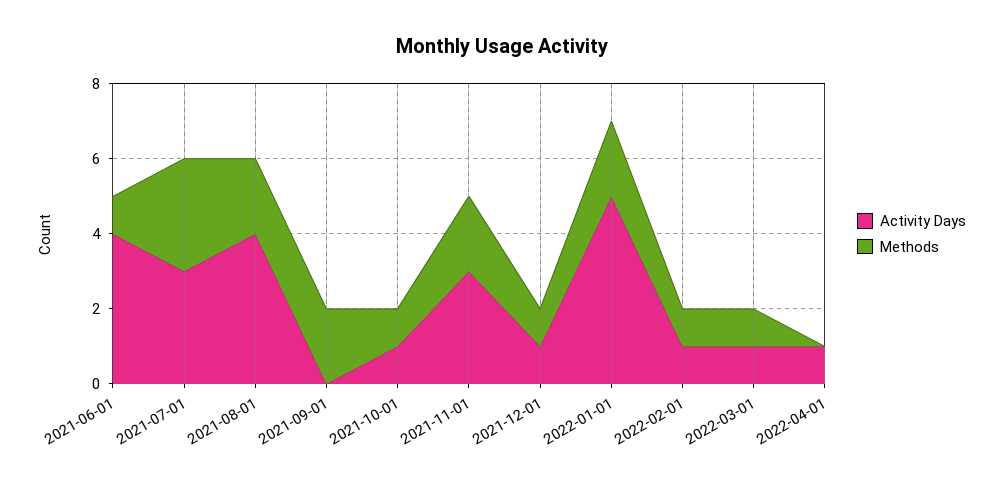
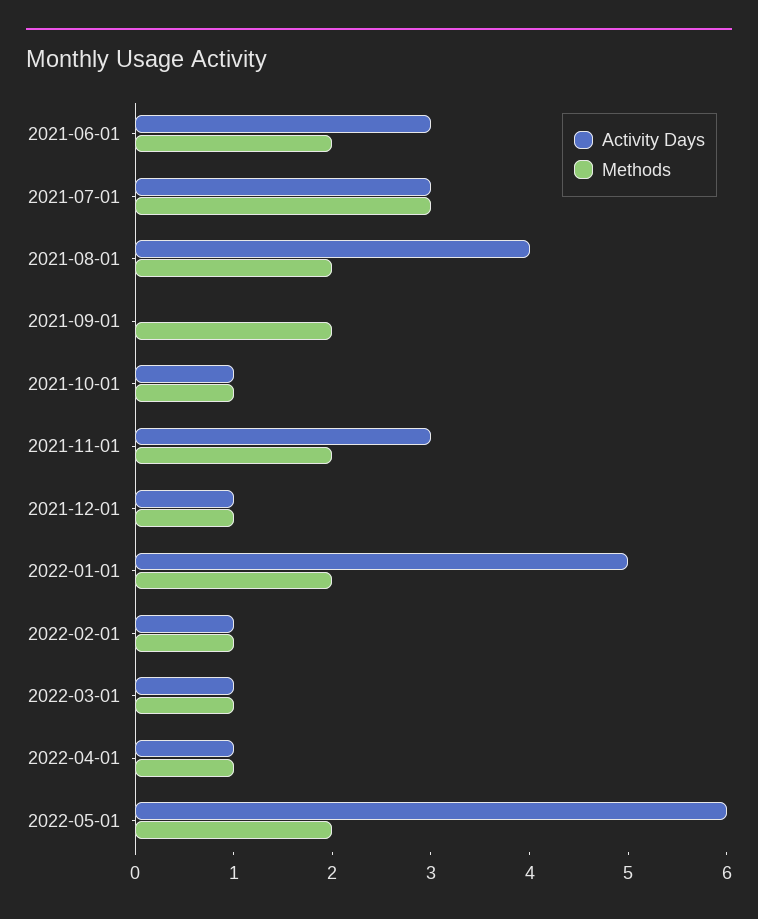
Activity Days, 2021-06-01: 4 -> 3
Methods, 2021-06-01: 1 -> 2
Methods, 2022-04-01: 0 -> 1
Activity Days, 2022-05-01: none -> 6
Methods, 2022-05-01: none -> 2

